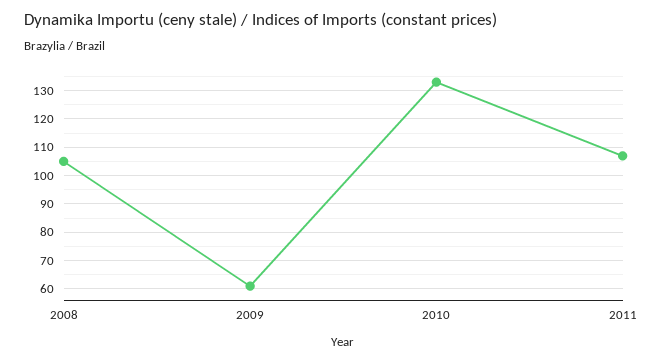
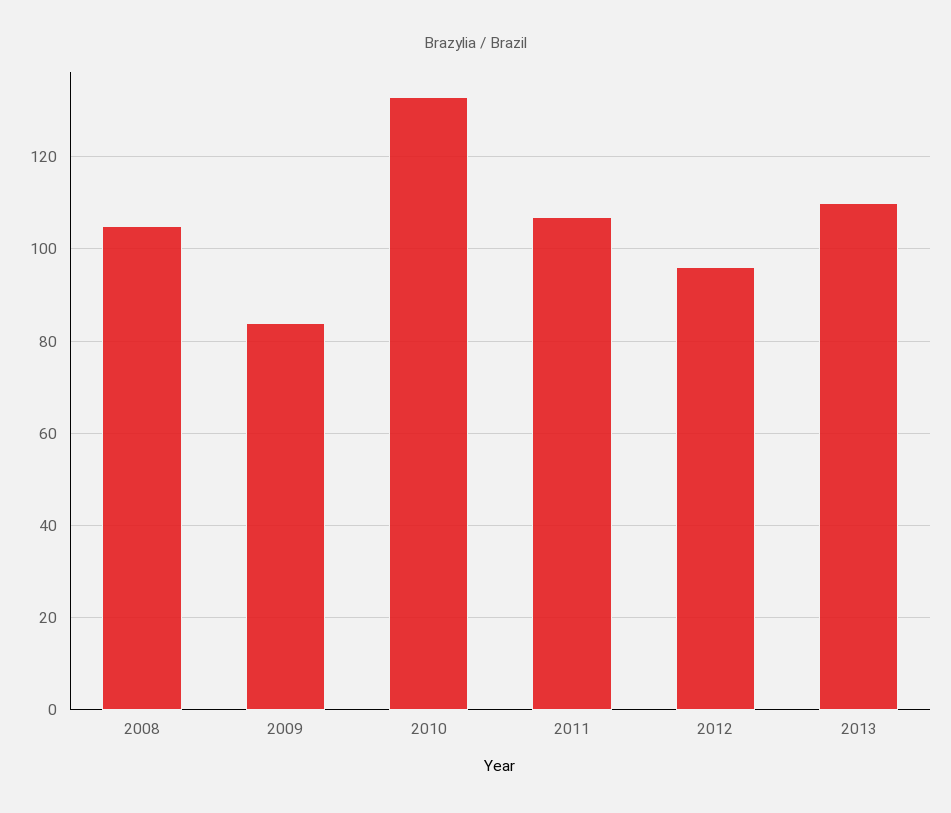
2009: 60 -> 85
2012: none -> 95
2013: none -> 110

